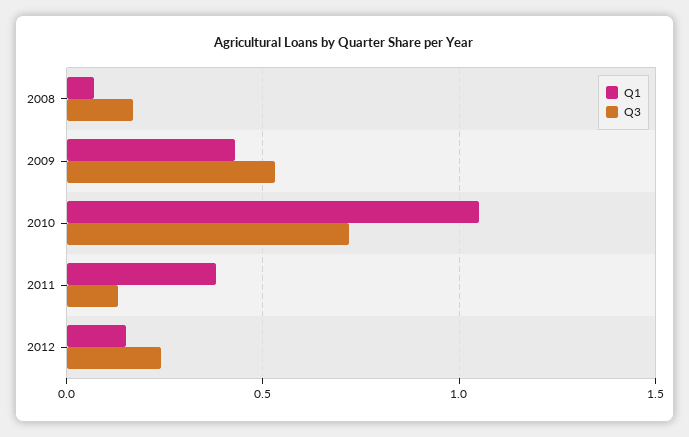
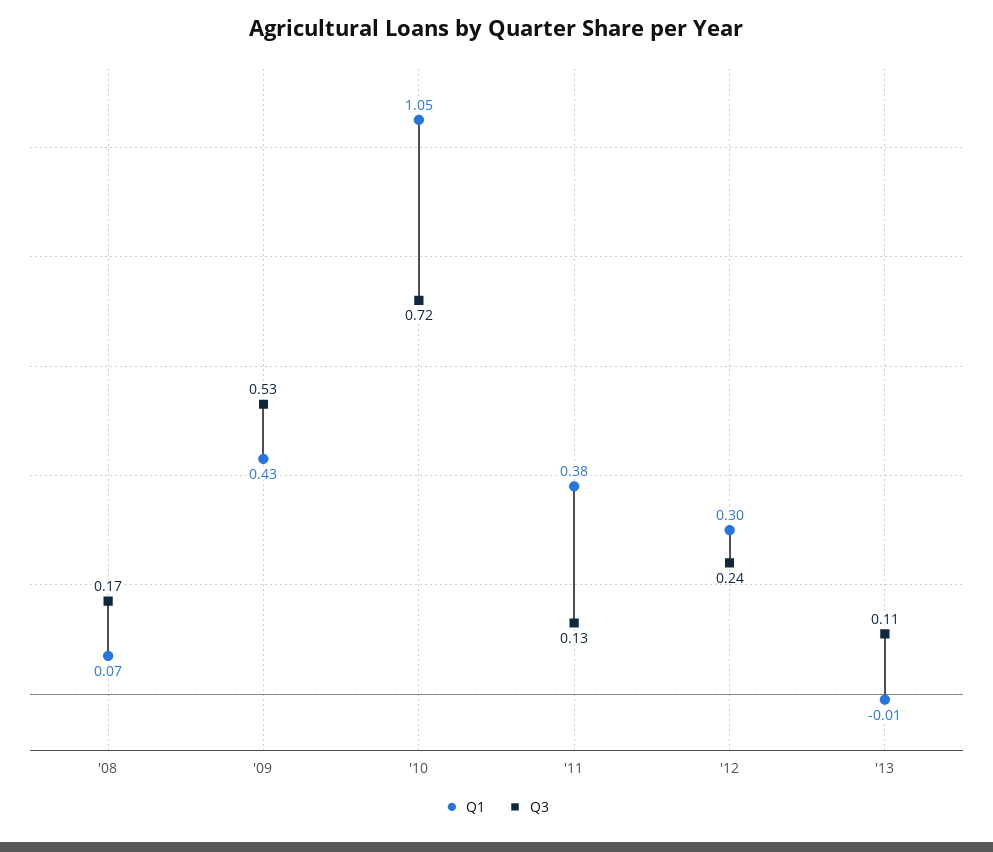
Q1, 2012: 0.15 -> 0.3
Q1, '13: none -> -0.01
Q3, '13: none -> 0.11

